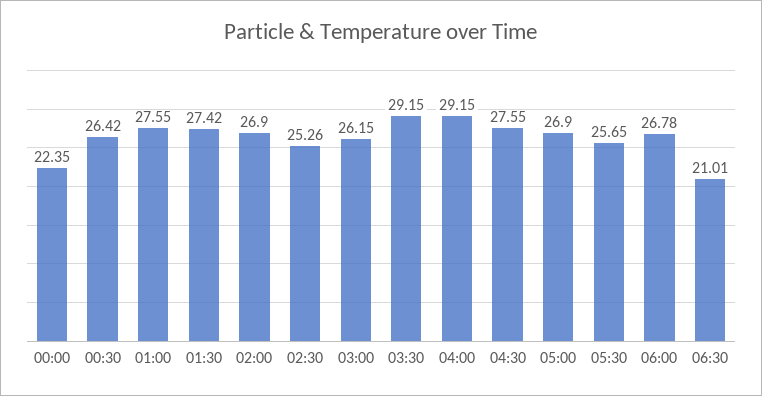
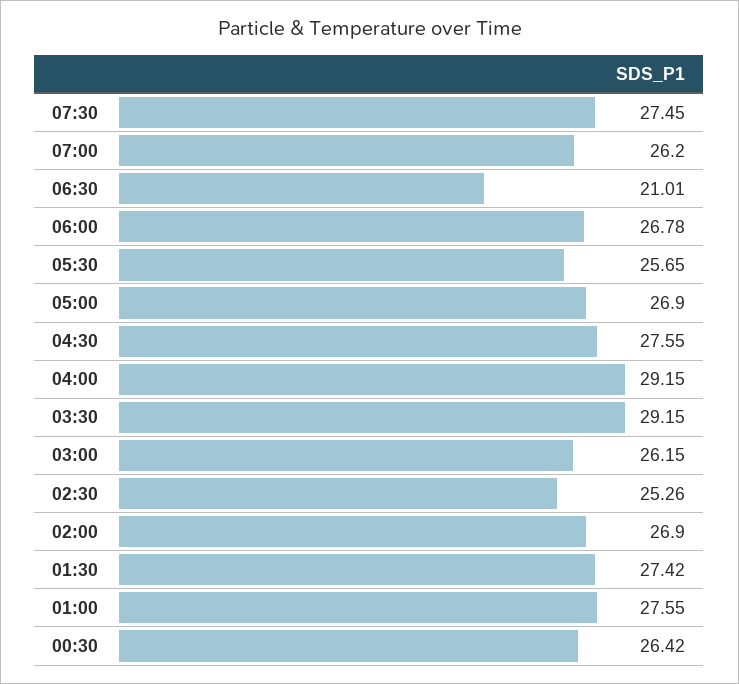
00:00: 22.35 -> none
07:30: none -> 27.45
07:00: none -> 26.2

